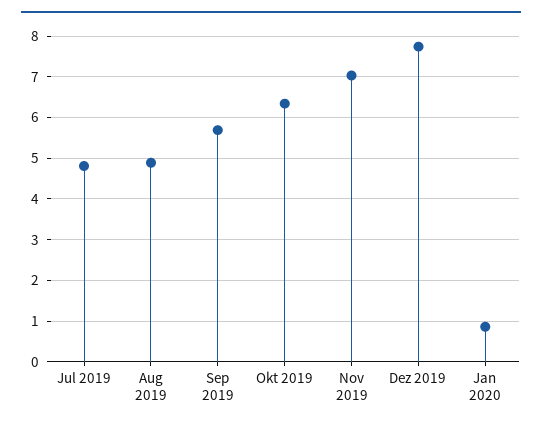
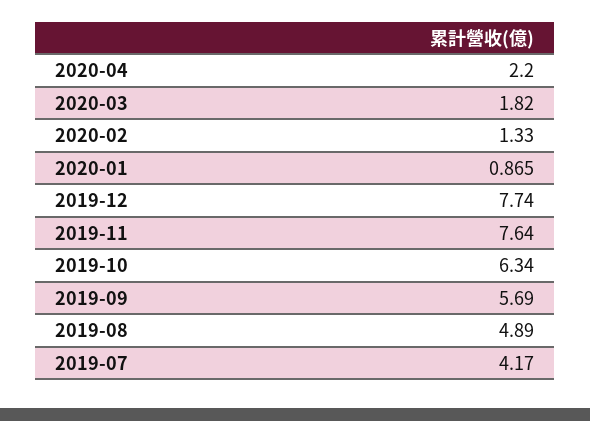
Jul 2019: 4.8 -> 4.17
Nov 2019: 7 -> 7.64
2020-04: none -> 2.2
2020-03: none -> 1.82
2020-02: none -> 1.33

